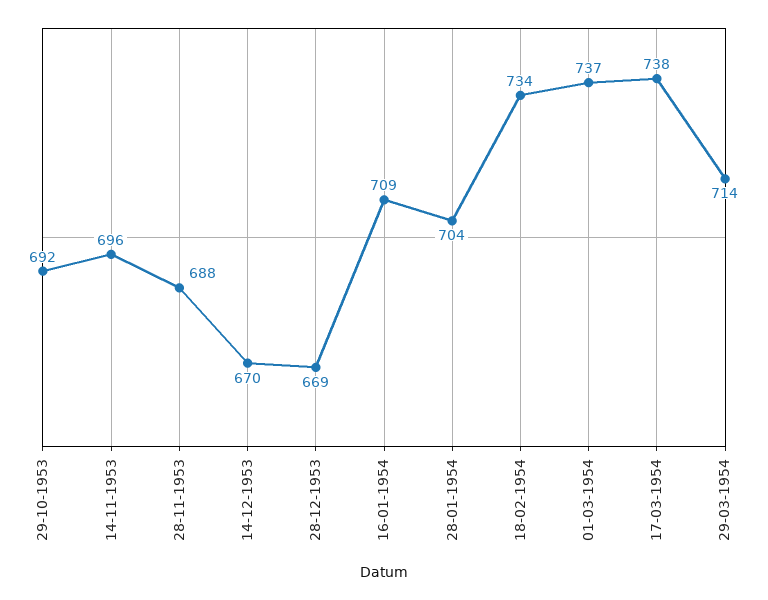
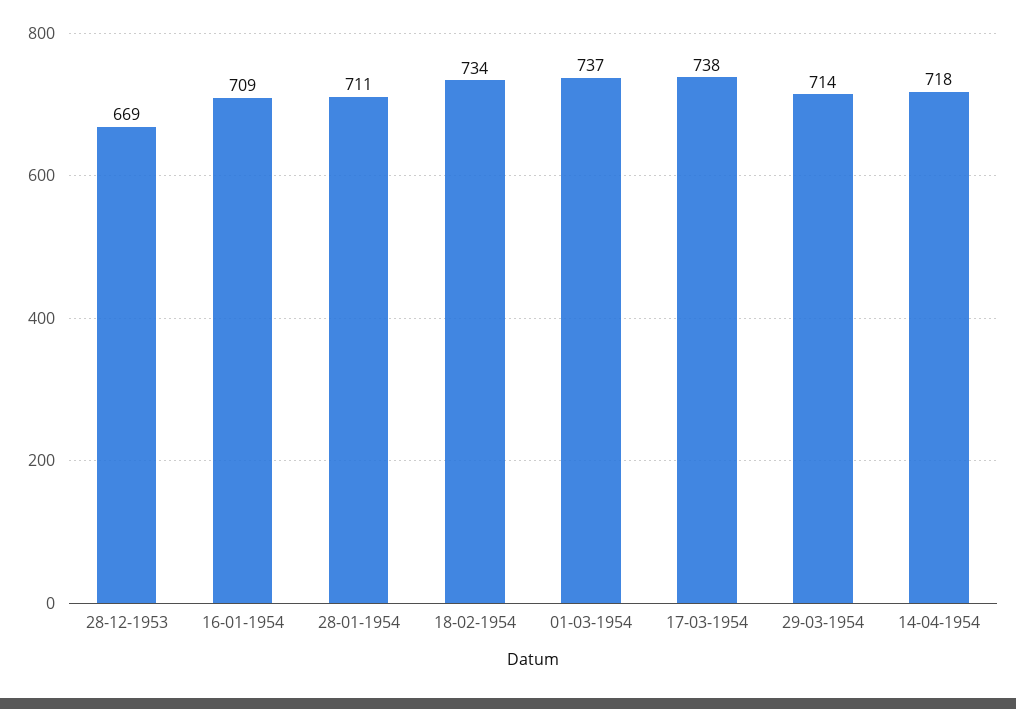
29-10-1953: 692 -> none
14-11-1953: 696 -> none
28-11-1953: 688 -> none
14-12-1953: 670 -> none
28-01-1954: 704 -> 711
14-04-1954: none -> 718

